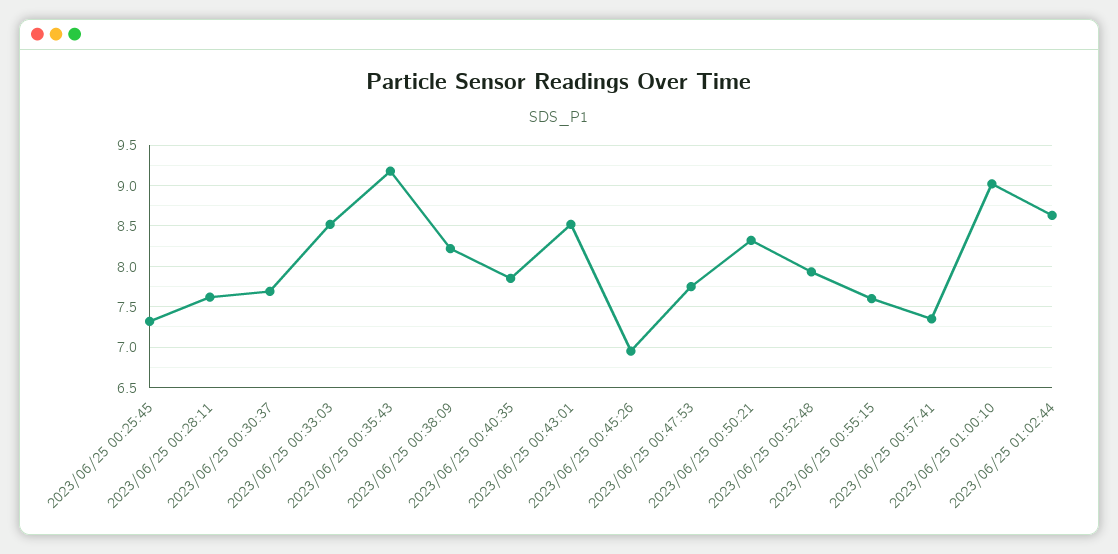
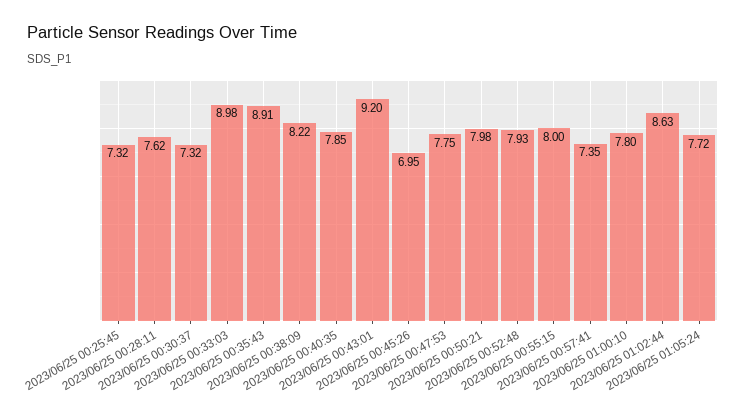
2023/06/25 00:30:37: 7.7 -> 7.32
2023/06/25 00:33:03: 8.5 -> 8.98
2023/06/25 00:35:43: 9.2 -> 8.91
2023/06/25 00:43:01: 8.5 -> 9.2
2023/06/25 00:50:21: 8.3 -> 7.98
2023/06/25 00:55:15: 7.6 -> 8
2023/06/25 01:00:10: 9 -> 7.8
2023/06/25 01:05:24: none -> 7.72

